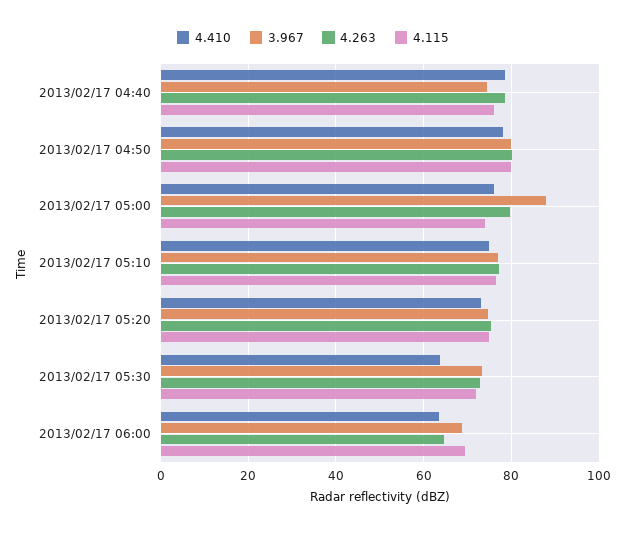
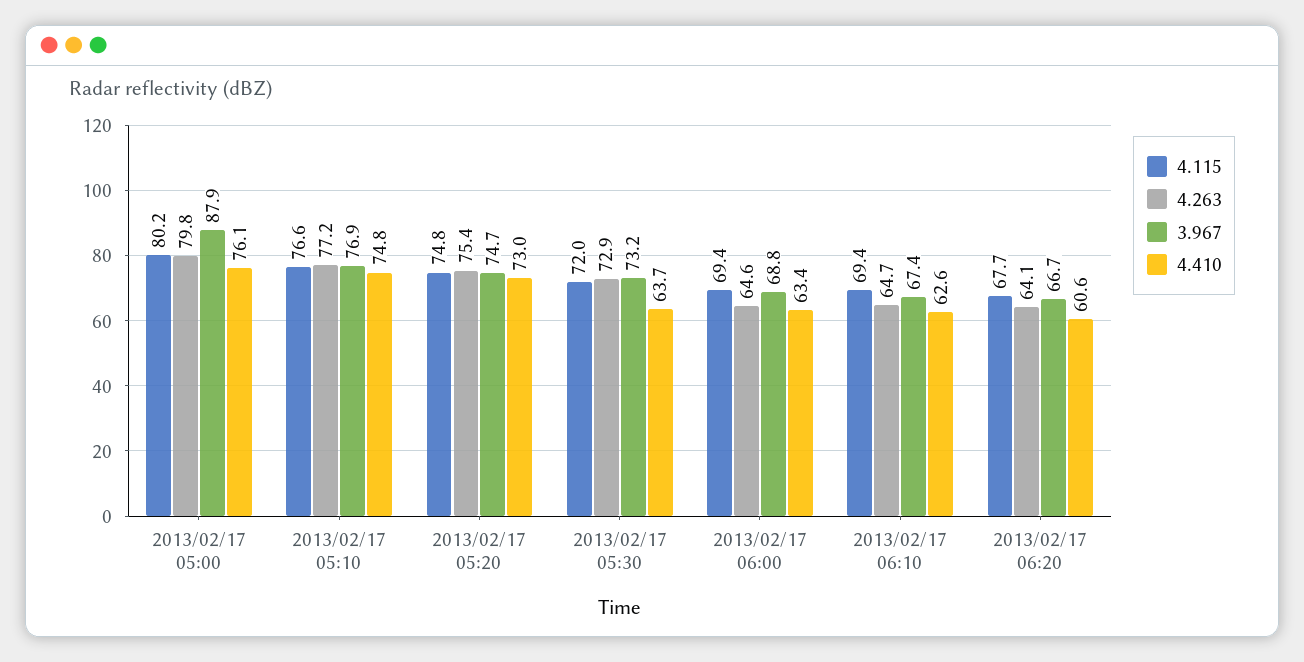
4.410, 2013/02/17 04:40: 78 -> none
3.967, 2013/02/17 04:40: 74 -> none
4.263, 2013/02/17 04:40: 78 -> none
4.115, 2013/02/17 04:40: 76 -> none
4.410, 2013/02/17 04:50: 78 -> none
3.967, 2013/02/17 04:50: 80 -> none
4.263, 2013/02/17 04:50: 80 -> none
4.115, 2013/02/17 04:50: 80 -> none
4.115, 2013/02/17 05:00: 74 -> 80.2
4.115, 2013/02/17 06:10: none -> 69.4
4.263, 2013/02/17 06:10: none -> 64.7
3.967, 2013/02/17 06:10: none -> 67.4
4.410, 2013/02/17 06:10: none -> 62.6
4.115, 2013/02/17 06:20: none -> 67.7
4.263, 2013/02/17 06:20: none -> 64.1
3.967, 2013/02/17 06:20: none -> 66.7
4.410, 2013/02/17 06:20: none -> 60.6

